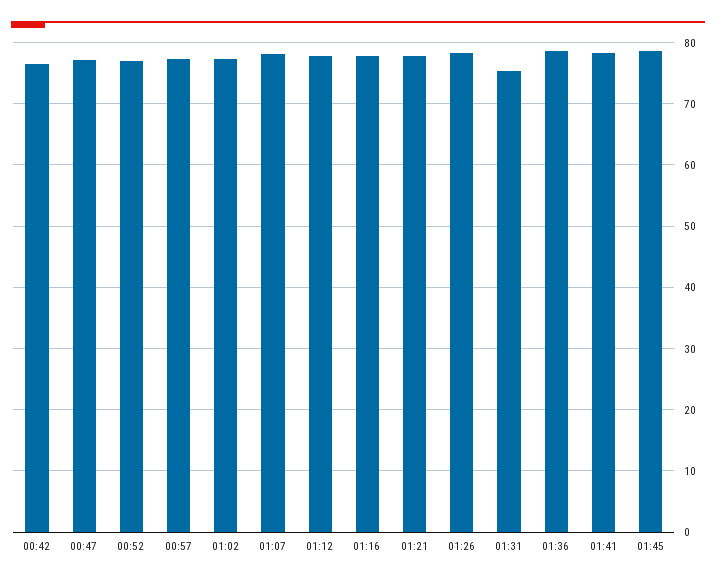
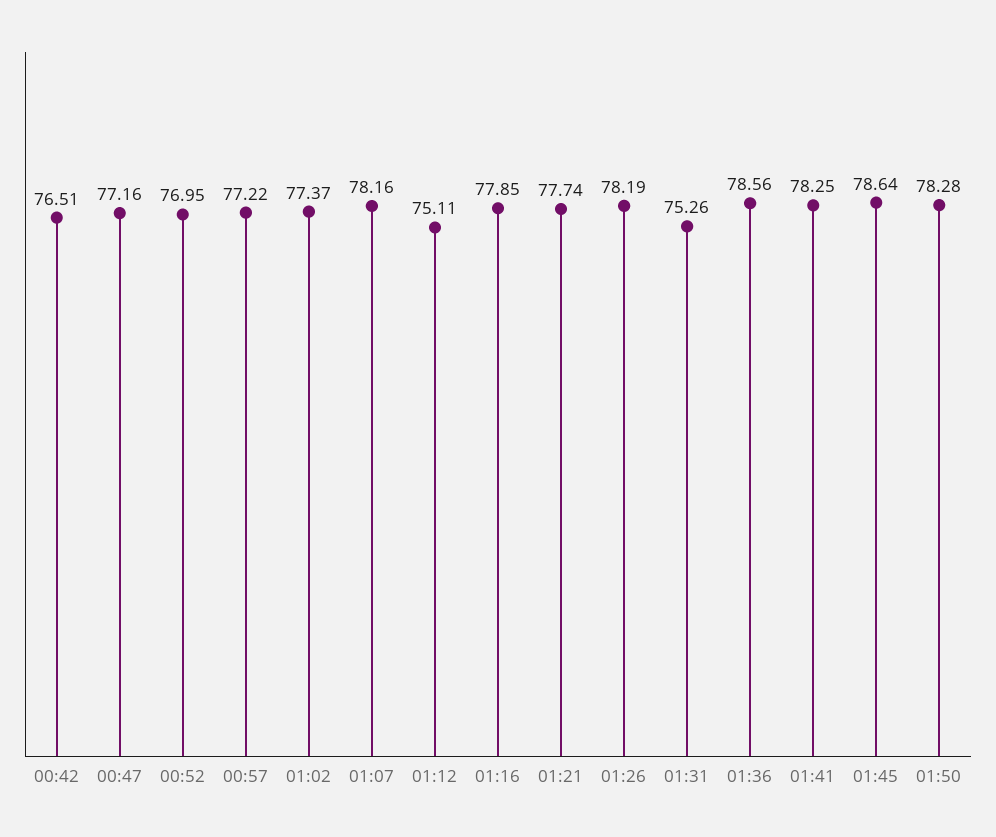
01:12: 78 -> 75.11
01:50: none -> 78.28

